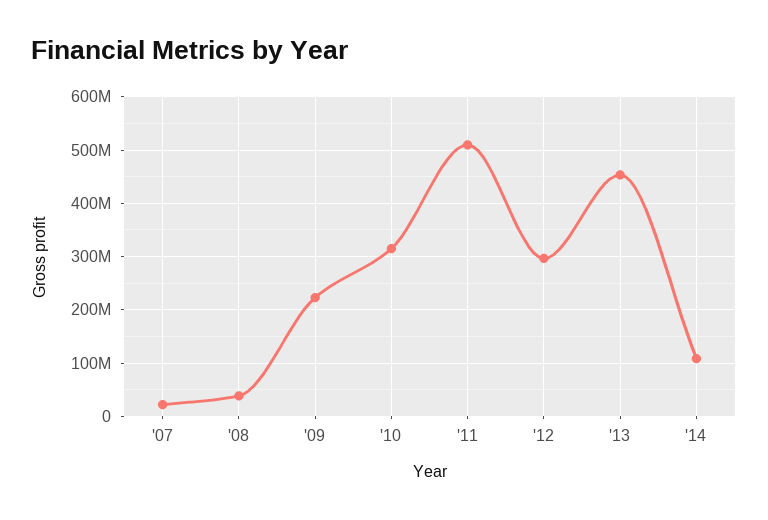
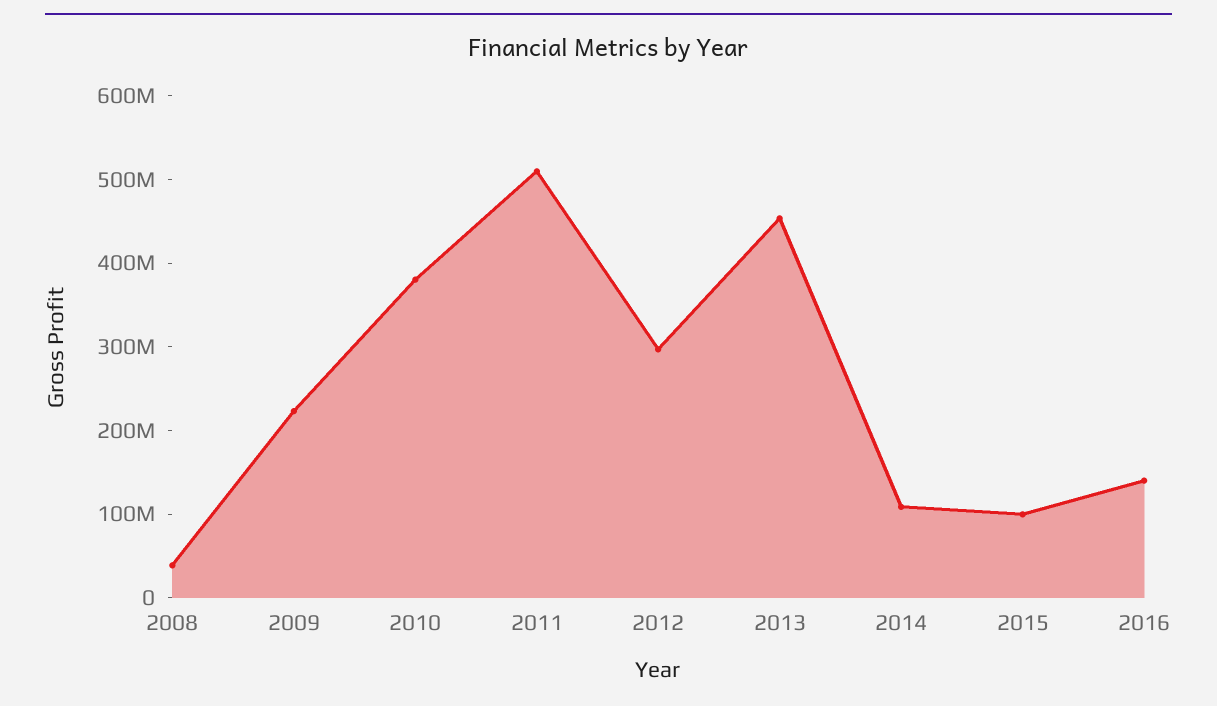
'07: 20000000 -> none
'10: 320000000 -> 380000000
2015: none -> 100000000
2016: none -> 140000000

